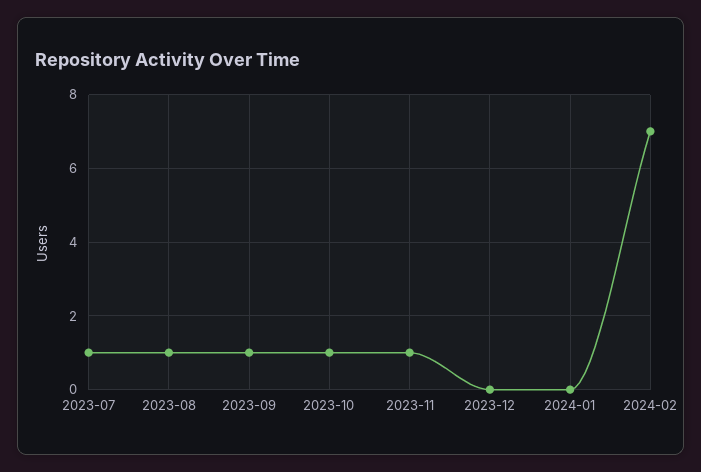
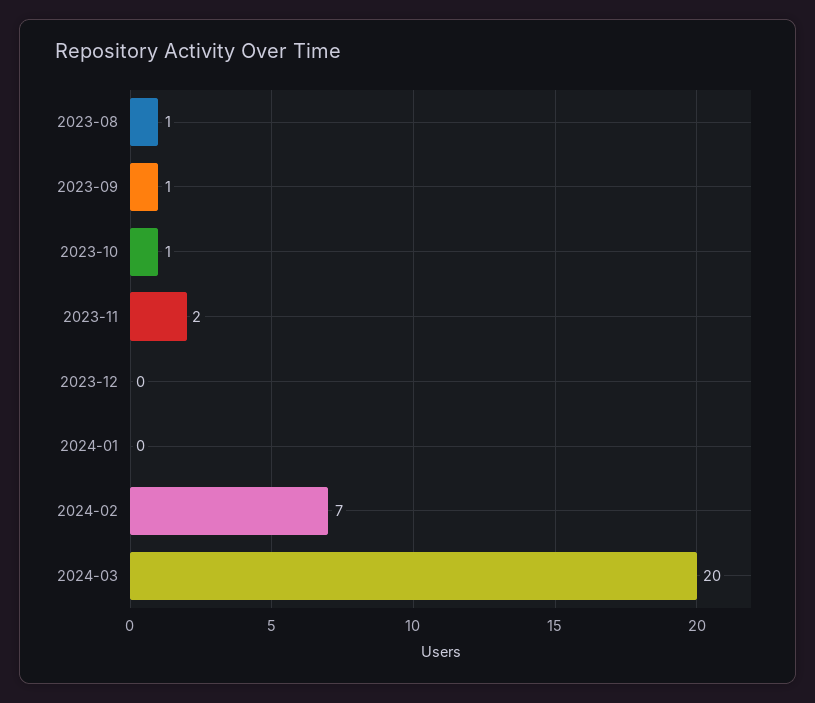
2023-07: 1 -> none
2023-11: 1 -> 2
2024-03: none -> 20

